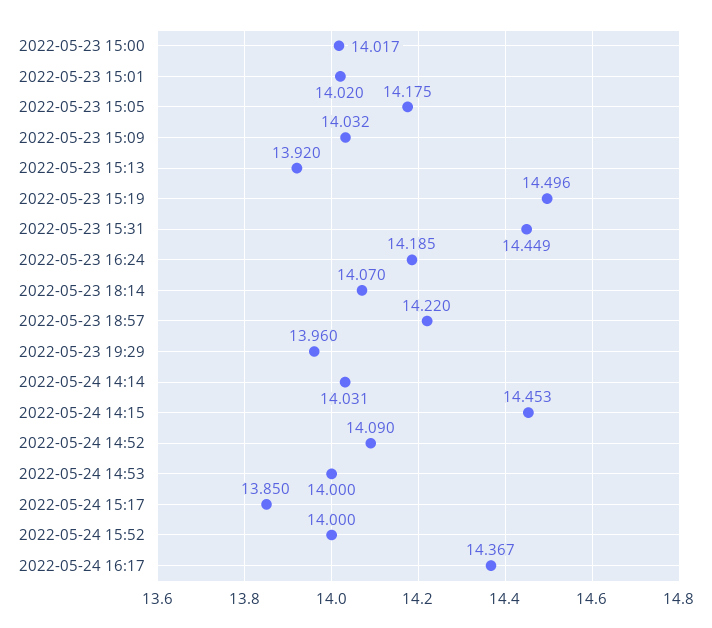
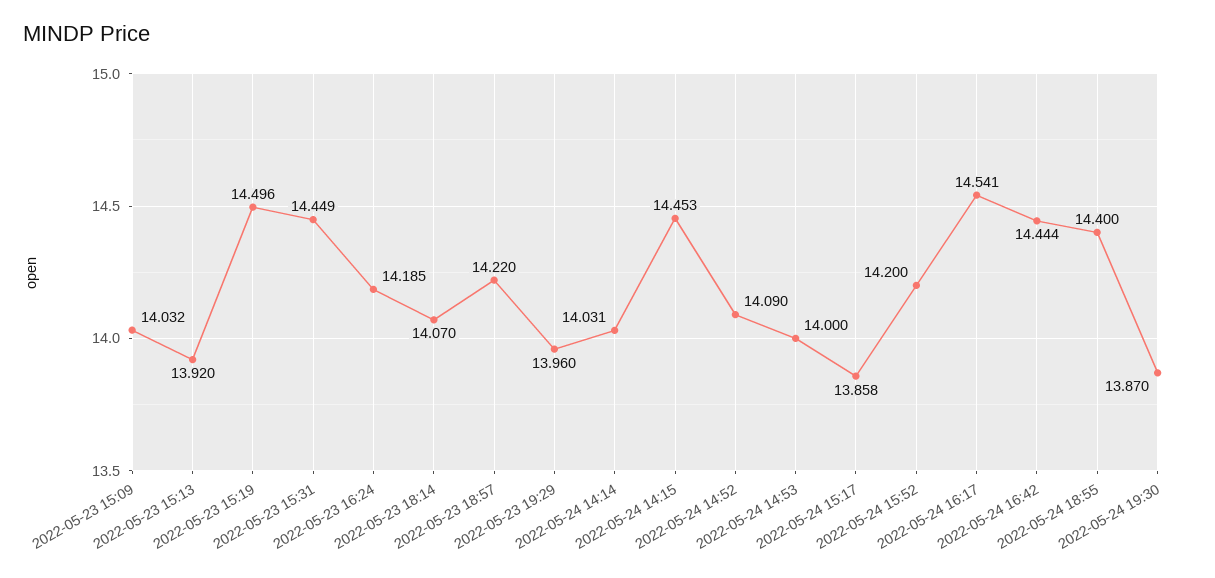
2022-05-23 15:00: 14.017 -> none
2022-05-23 15:01: 14.02 -> none
2022-05-23 15:05: 14.175 -> none
2022-05-24 15:17: 13.85 -> 13.858
2022-05-24 15:52: 14 -> 14.2
2022-05-24 16:17: 14.367 -> 14.541
2022-05-24 16:42: none -> 14.444
2022-05-24 18:55: none -> 14.4
2022-05-24 19:30: none -> 13.87

